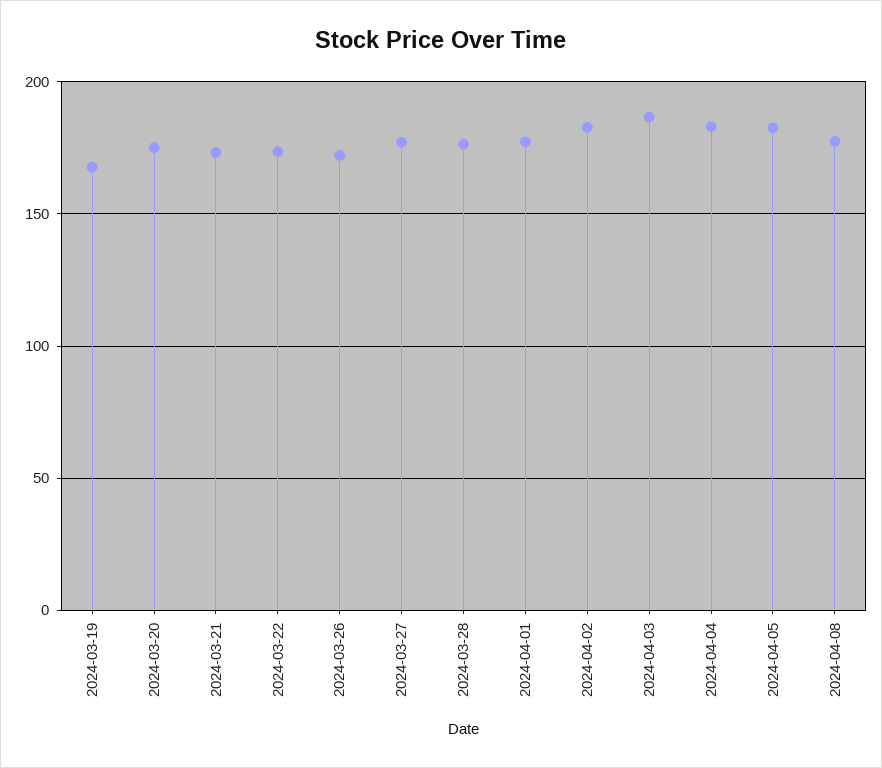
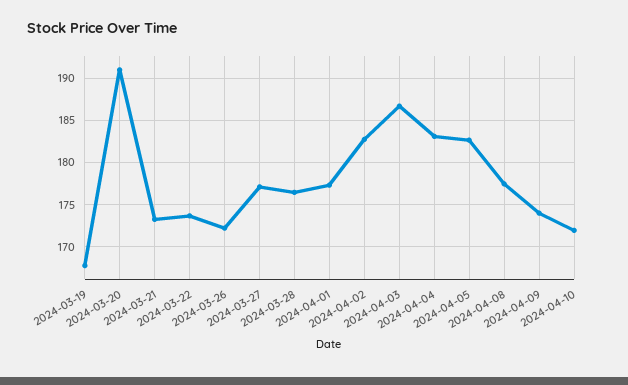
2024-03-20: 175 -> 191
2024-04-09: none -> 174
2024-04-10: none -> 172

